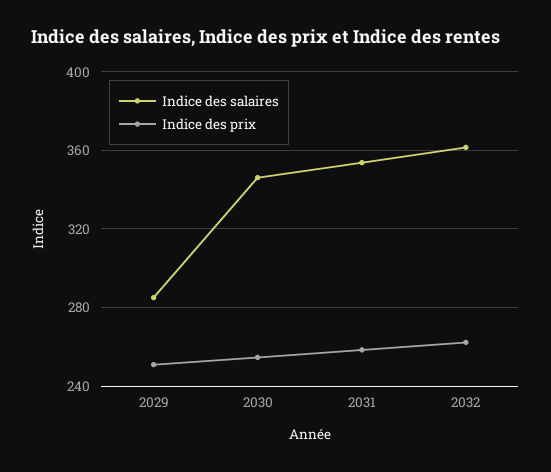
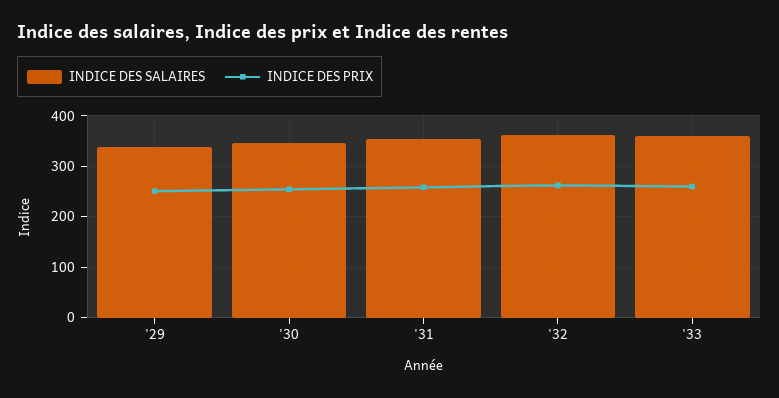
Indice des salaires, 2029: 285 -> 340
Indice des salaires, '33: none -> 360
Indice des prix, '33: none -> 260

